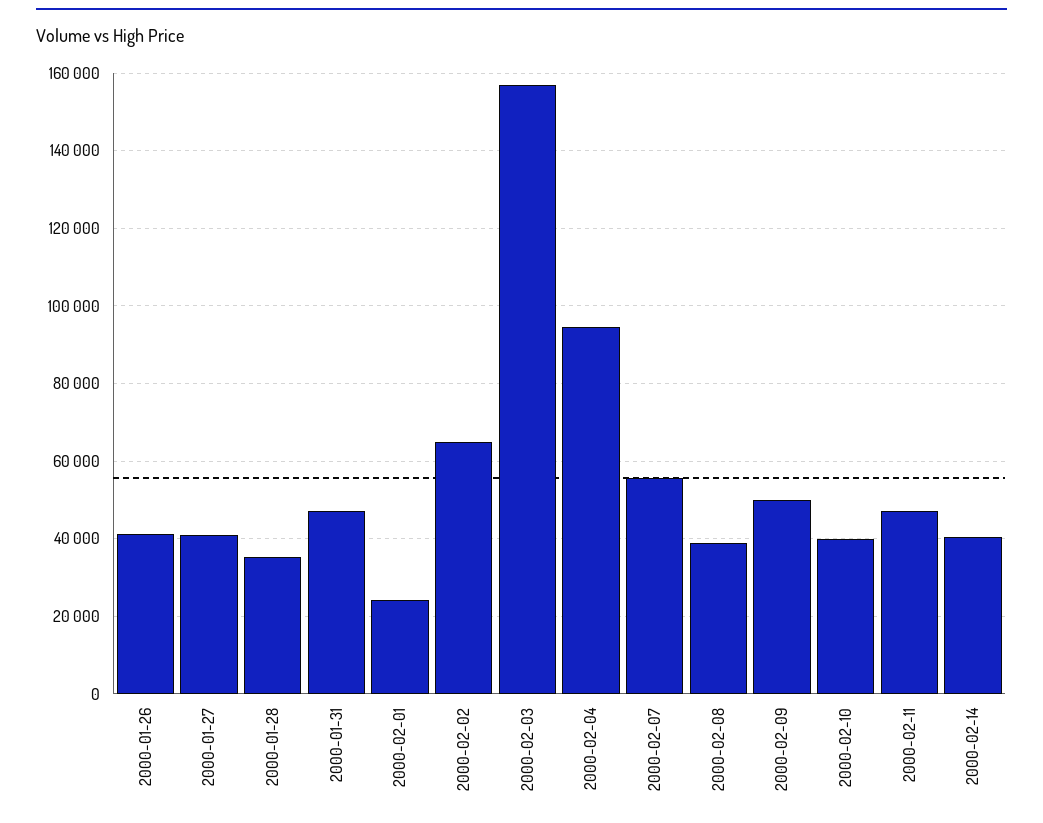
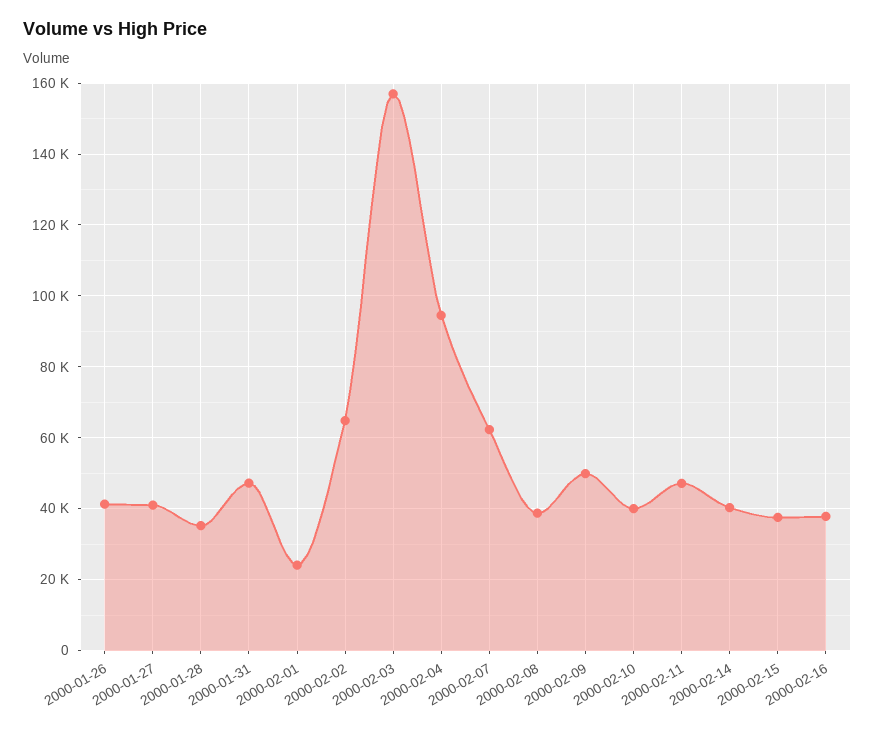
2000-02-07: 56000 -> 62000
2000-02-15: none -> 38000
2000-02-16: none -> 38000

